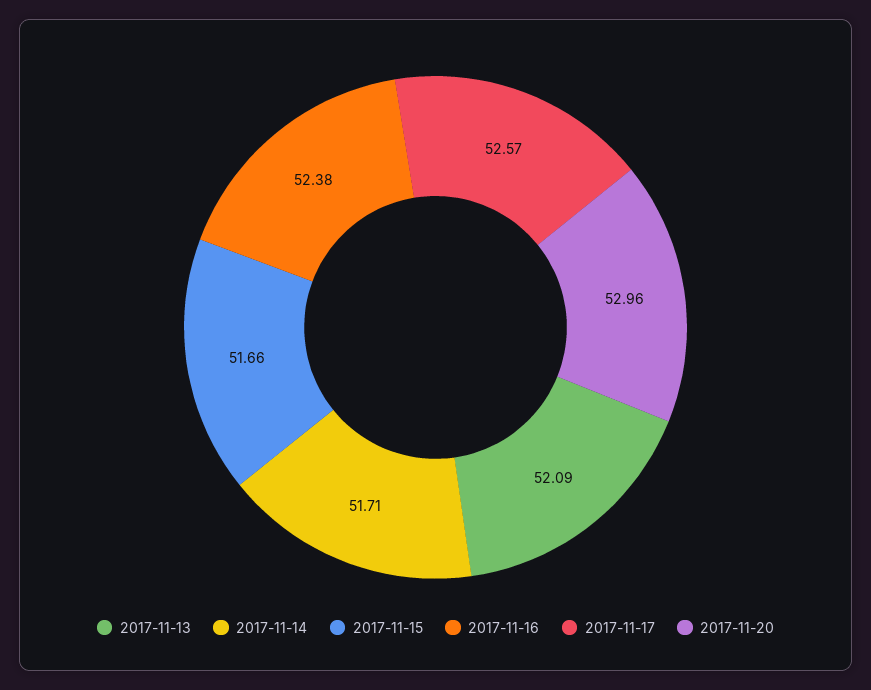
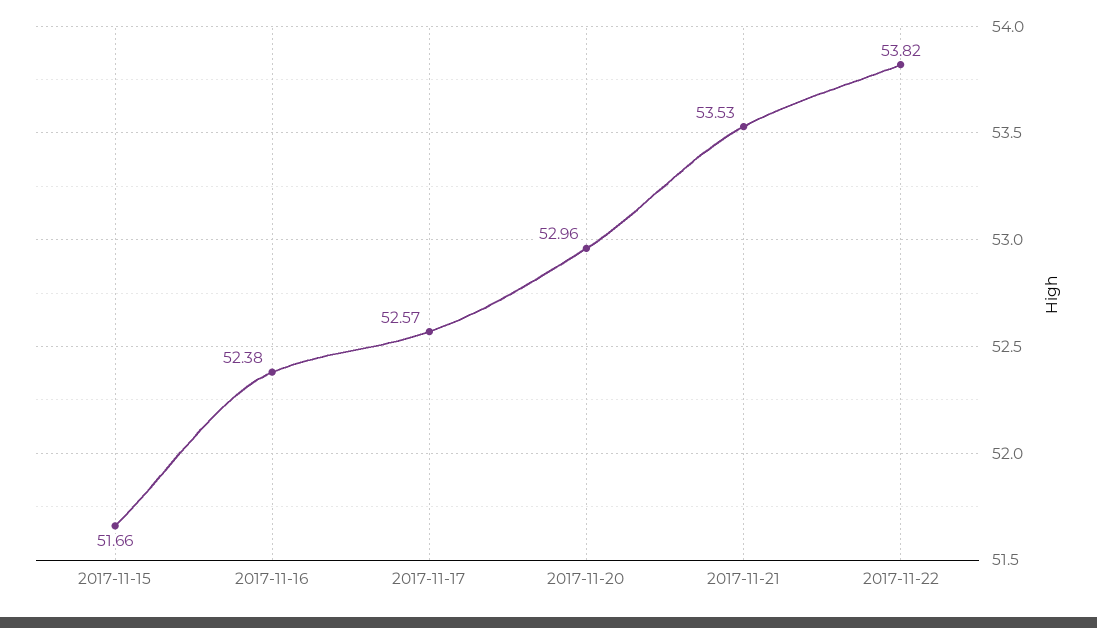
2017-11-13: 52.09 -> none
2017-11-14: 51.71 -> none
2017-11-21: none -> 53.53
2017-11-22: none -> 53.82

